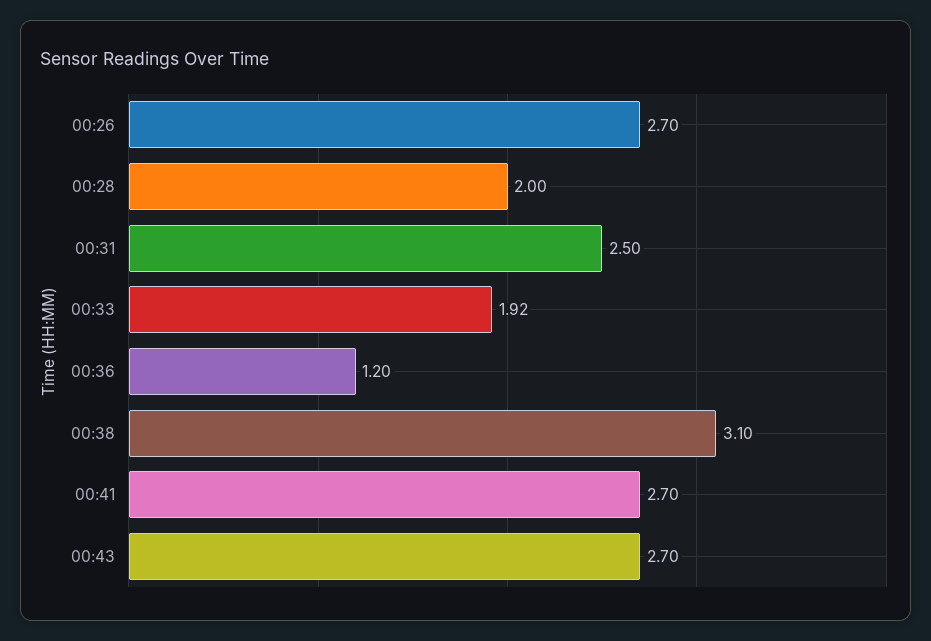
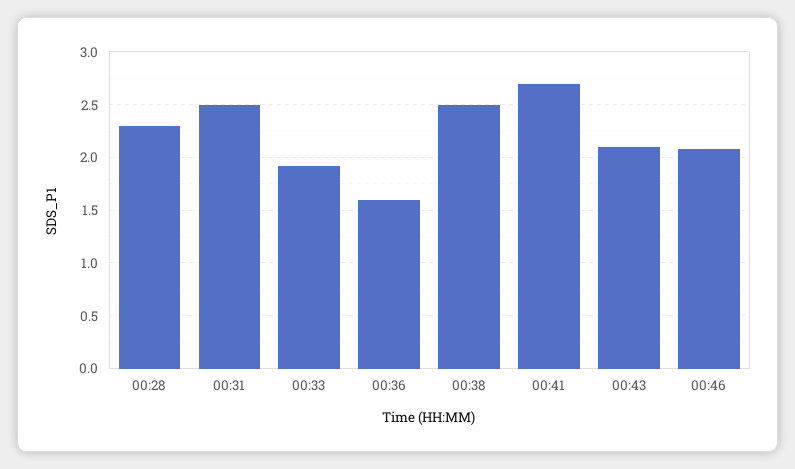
00:26: 2.7 -> none
00:28: 2 -> 2.3
00:36: 1.2 -> 1.6
00:38: 3.1 -> 2.5
00:43: 2.7 -> 2.1
00:46: none -> 2.1

